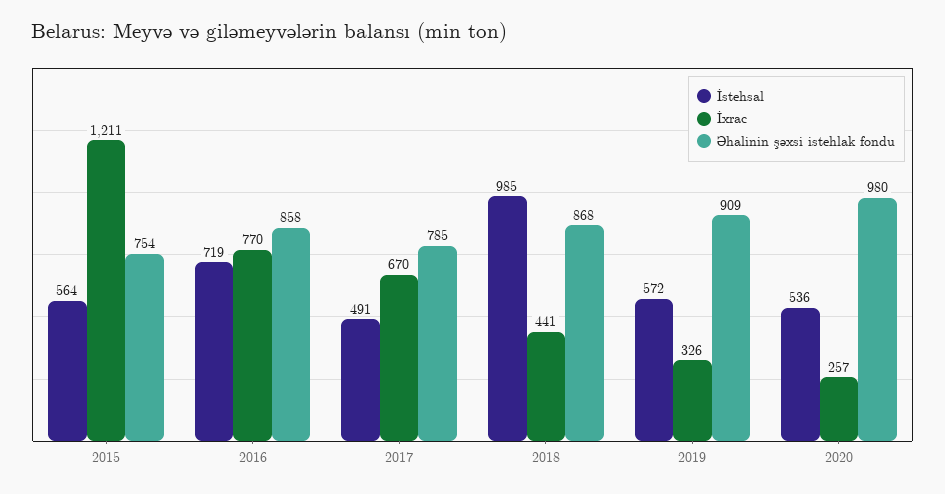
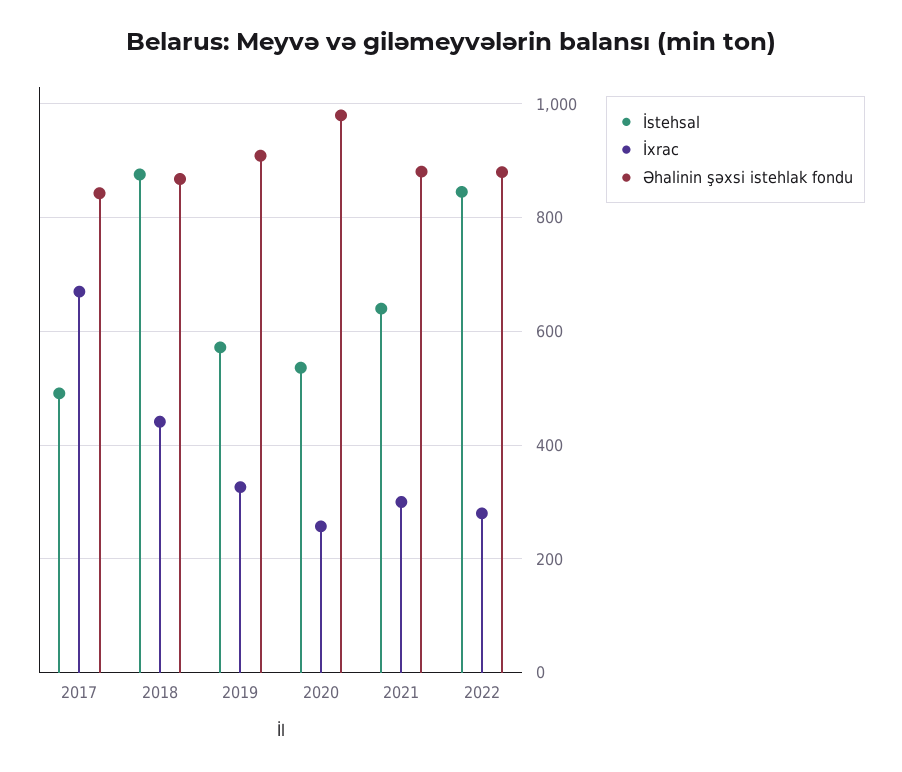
İstehsal, 2015: 564 -> none
İxrac, 2015: 1211 -> none
Əhalinin şəxsi istehlak fondu, 2015: 754 -> none
İstehsal, 2016: 719 -> none
İxrac, 2016: 770 -> none
Əhalinin şəxsi istehlak fondu, 2016: 858 -> none
Əhalinin şəxsi istehlak fondu, 2017: 785 -> 840
İstehsal, 2018: 985 -> 880
İstehsal, 2021: none -> 640
İxrac, 2021: none -> 300
Əhalinin şəxsi istehlak fondu, 2021: none -> 880
İstehsal, 2022: none -> 840
İxrac, 2022: none -> 280
Əhalinin şəxsi istehlak fondu, 2022: none -> 880

